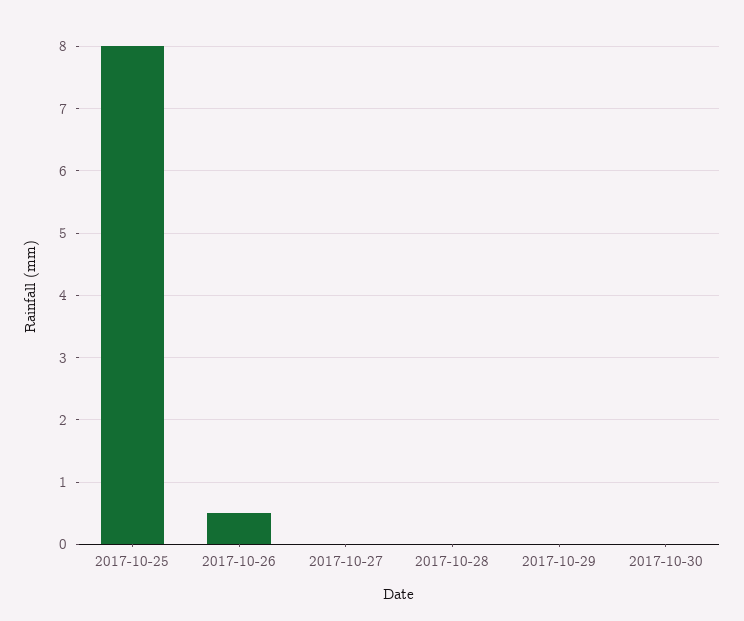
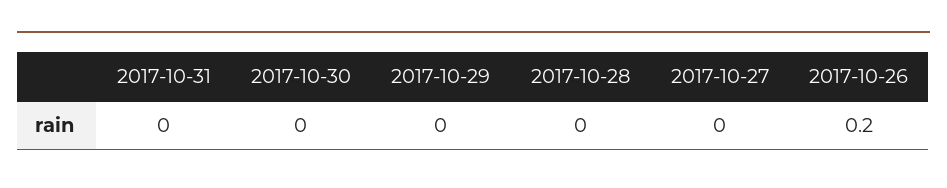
2017-10-25: 8 -> none
2017-10-26: 0.5 -> 0.2
2017-10-31: none -> 0

